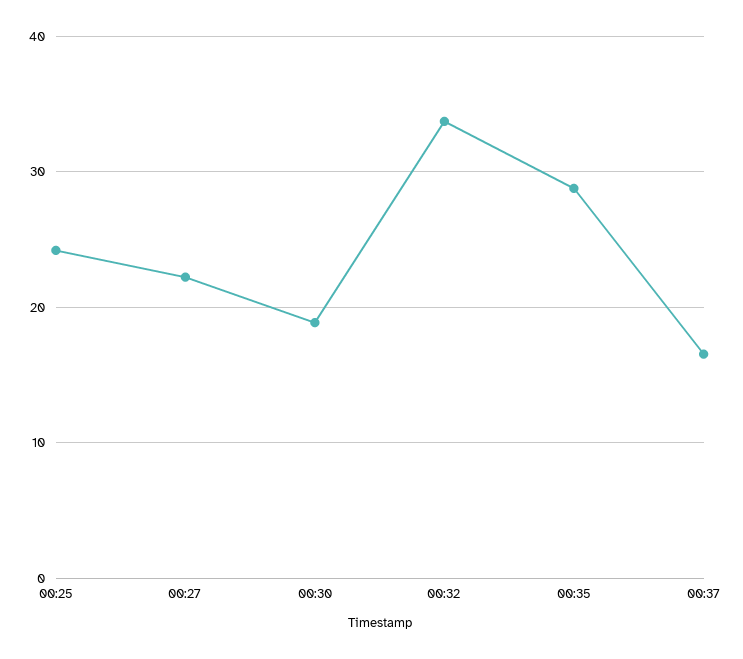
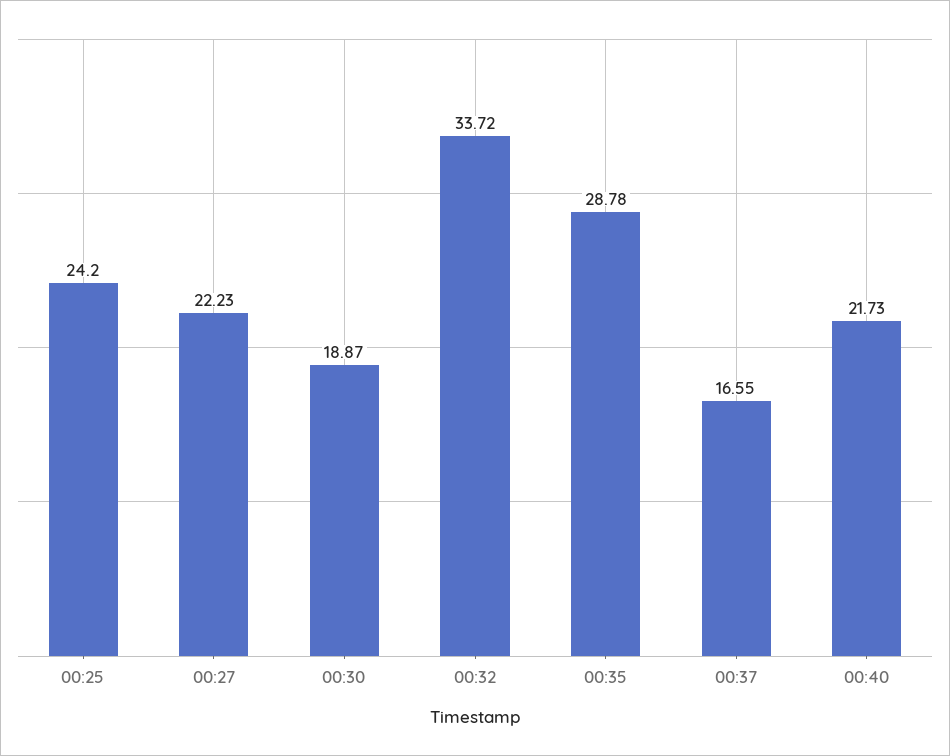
00:40: none -> 21.73

